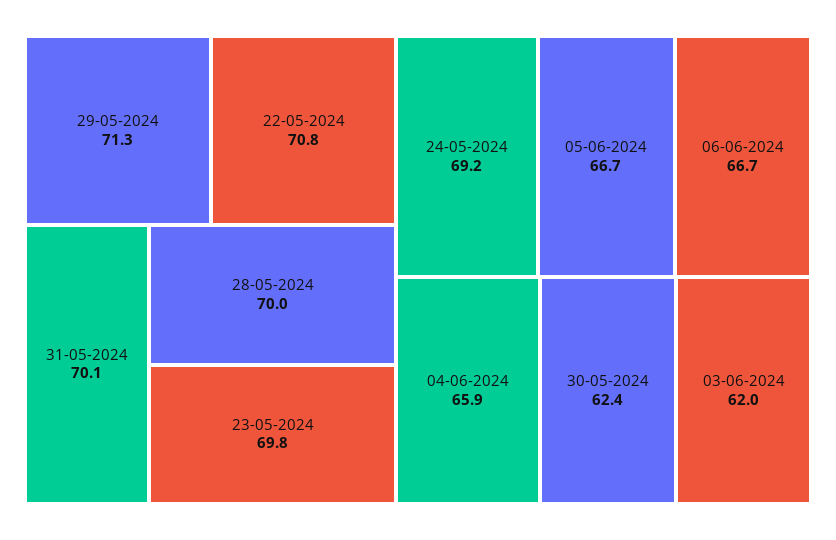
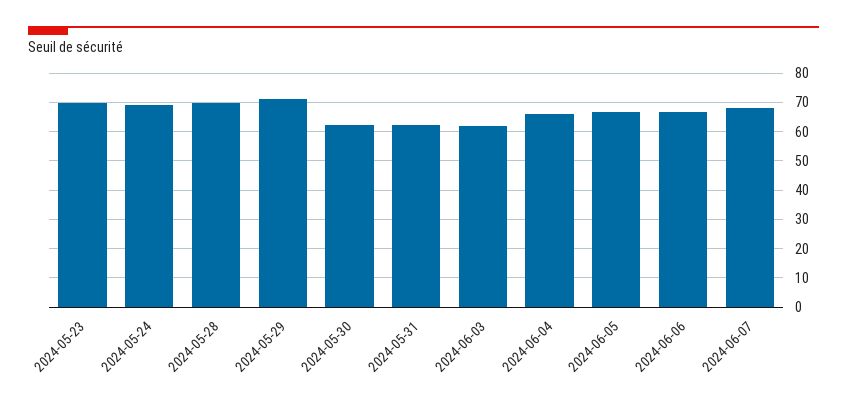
22-05-2024: 70.8 -> none
31-05-2024: 70.1 -> 62.5
2024-06-07: none -> 67.5

